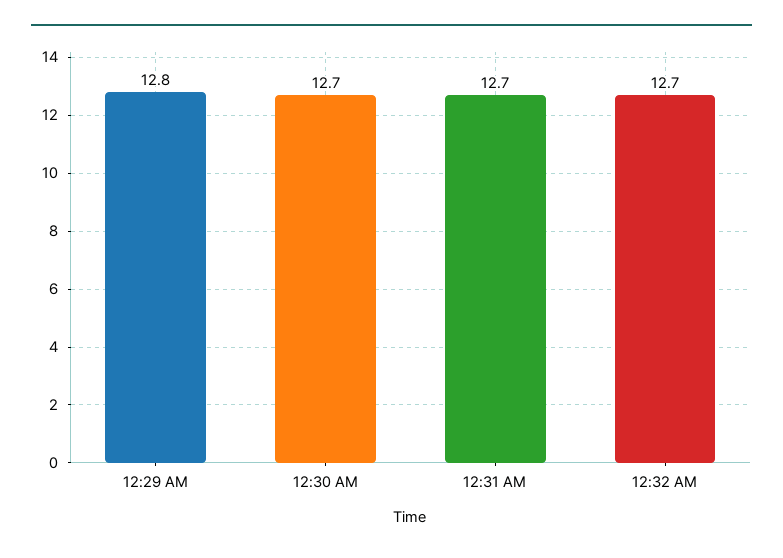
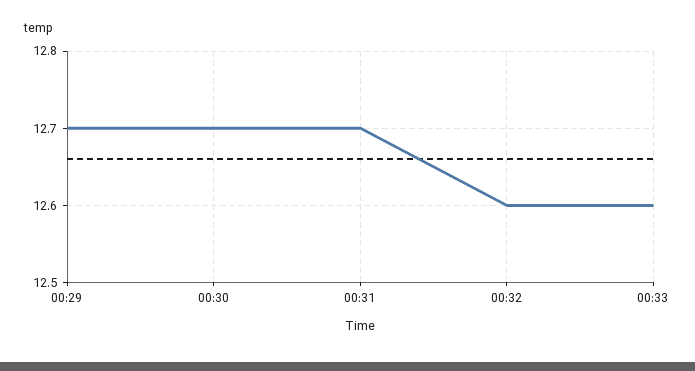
12:29 AM: 12.8 -> 12.7
12:32 AM: 12.7 -> 12.6
00:33: none -> 12.6

